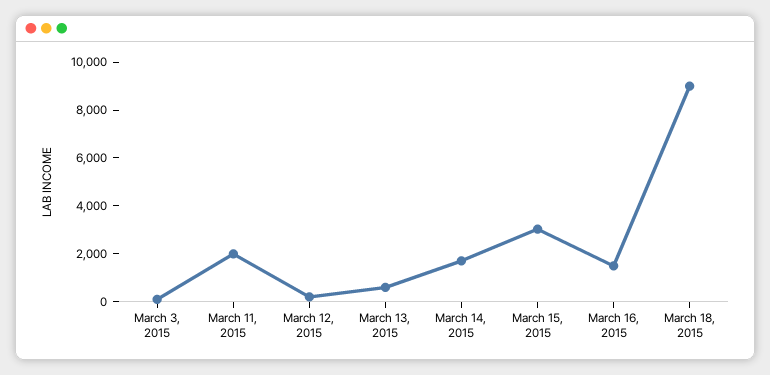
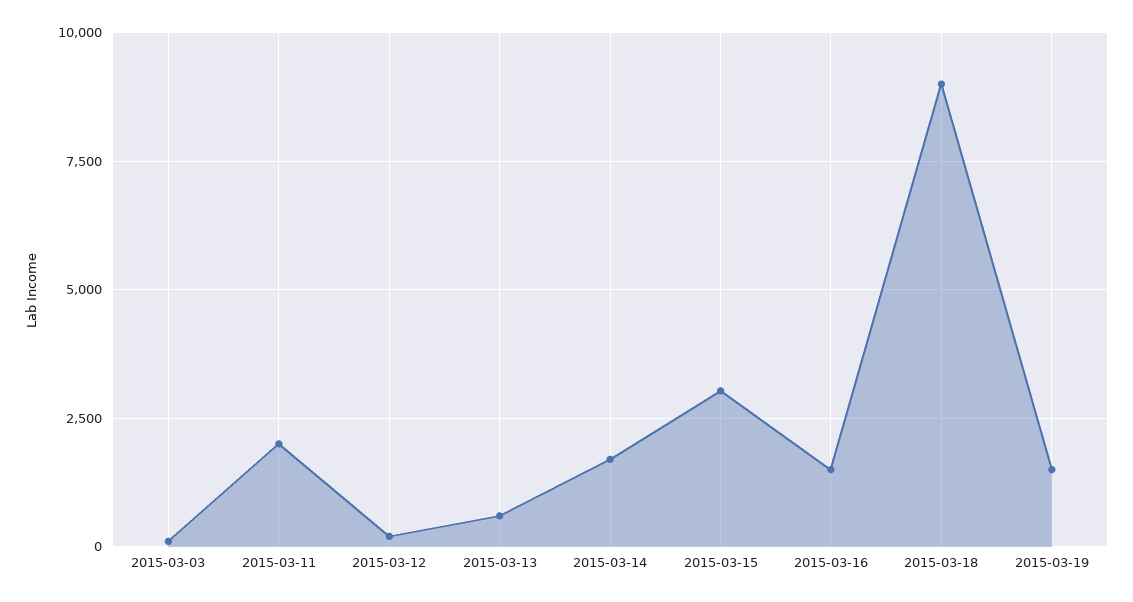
2015-03-19: none -> 1500

